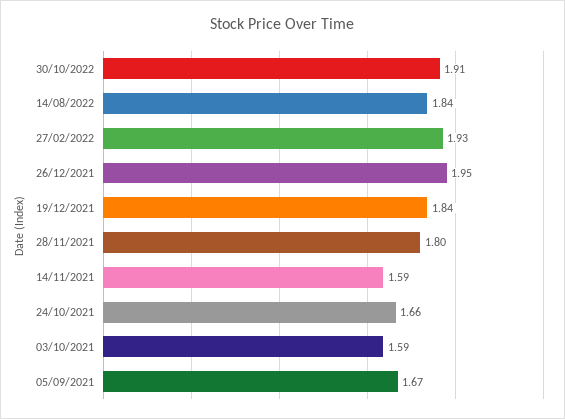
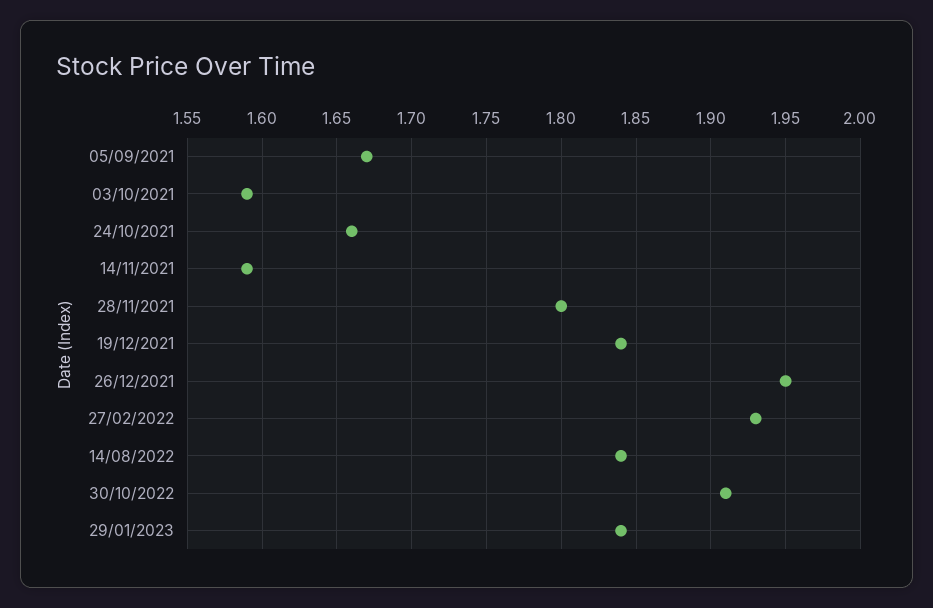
29/01/2023: none -> 1.84

